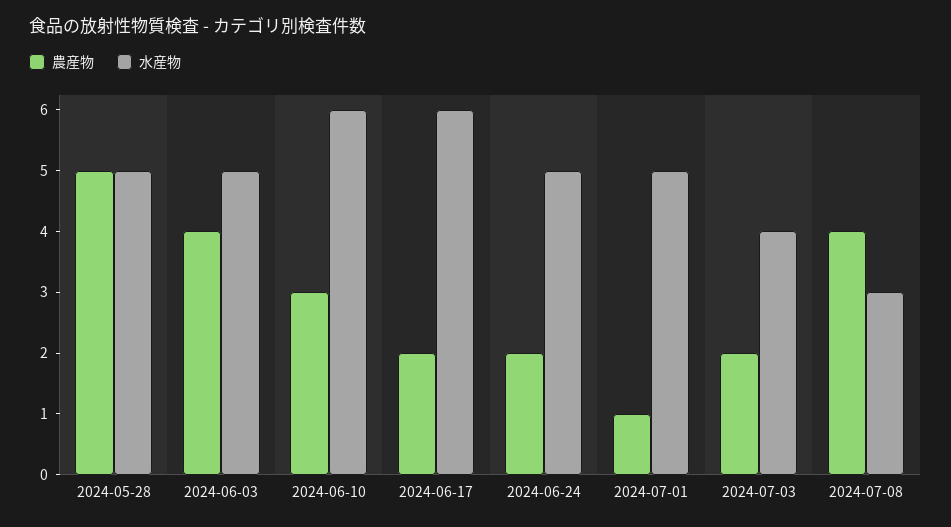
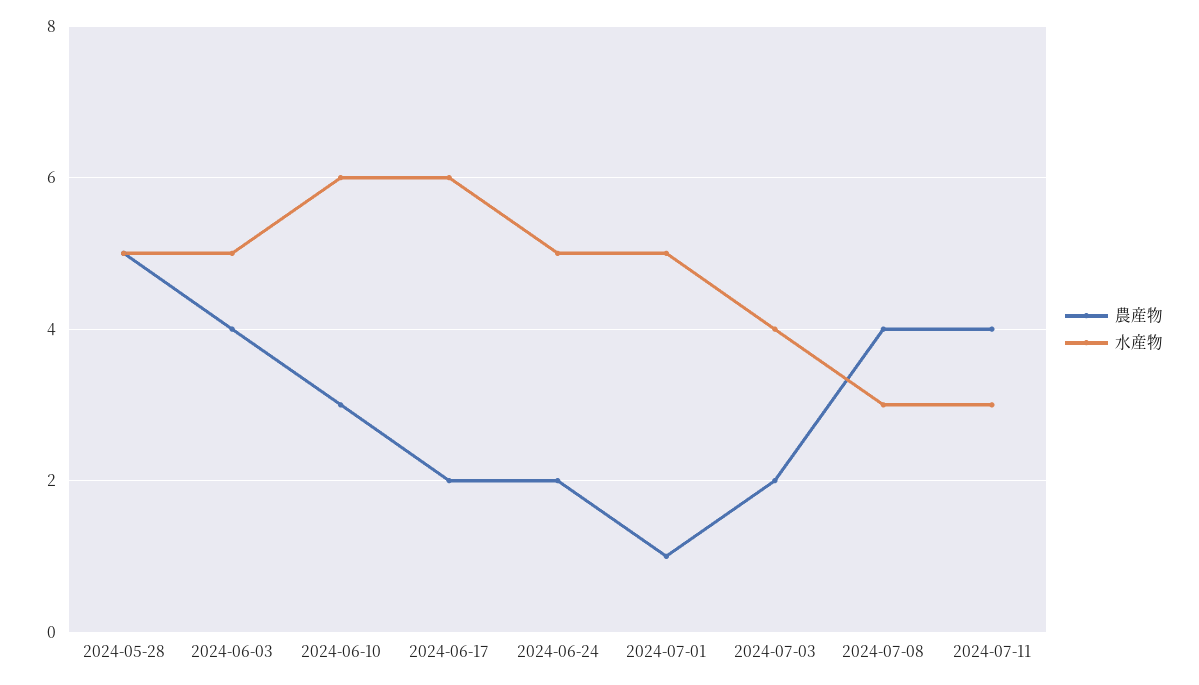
農産物, 2024-07-11: none -> 4
水産物, 2024-07-11: none -> 3

